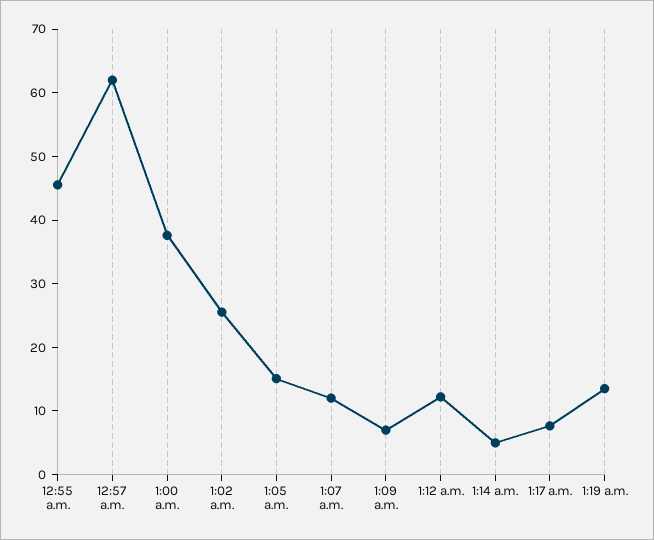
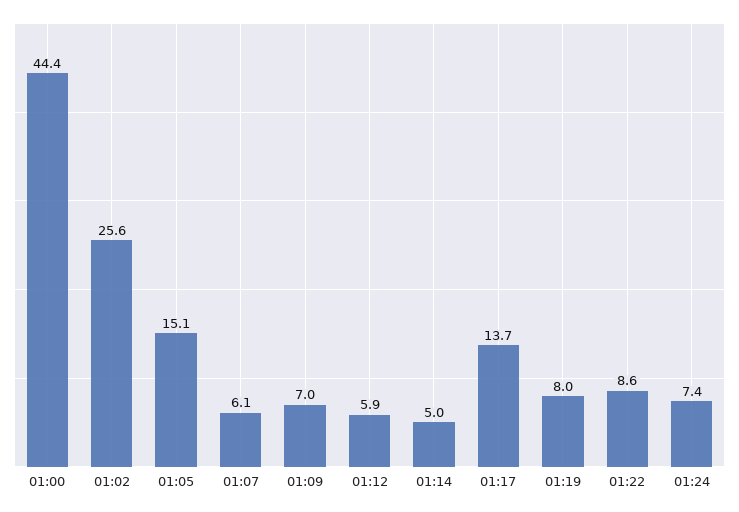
12:55 a.m.: 46 -> none
12:57 a.m.: 62 -> none
1:00 a.m.: 38 -> 44.4
1:07 a.m.: 12 -> 6.1
1:12 a.m.: 12 -> 5.9
1:17 a.m.: 8 -> 13.7
1:19 a.m.: 14 -> 8
01:22: none -> 8.6
01:24: none -> 7.4

